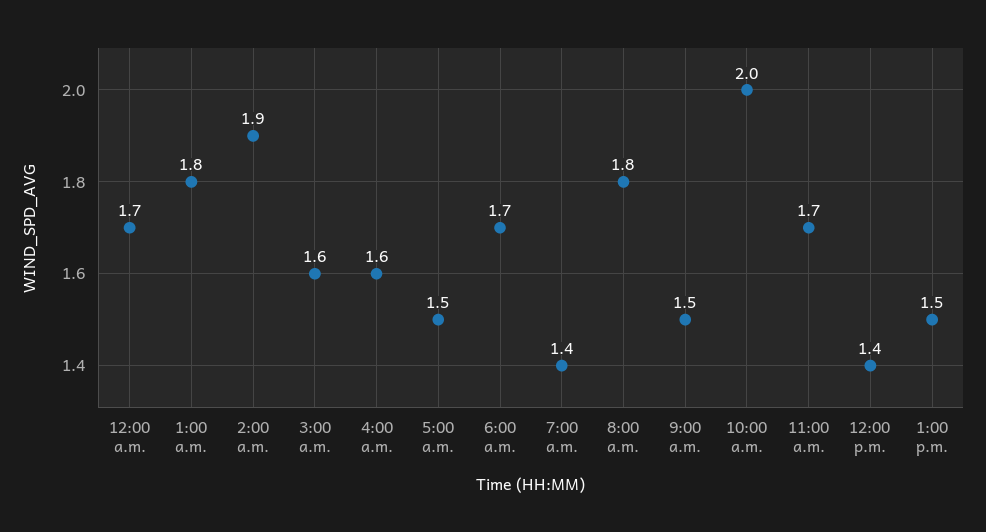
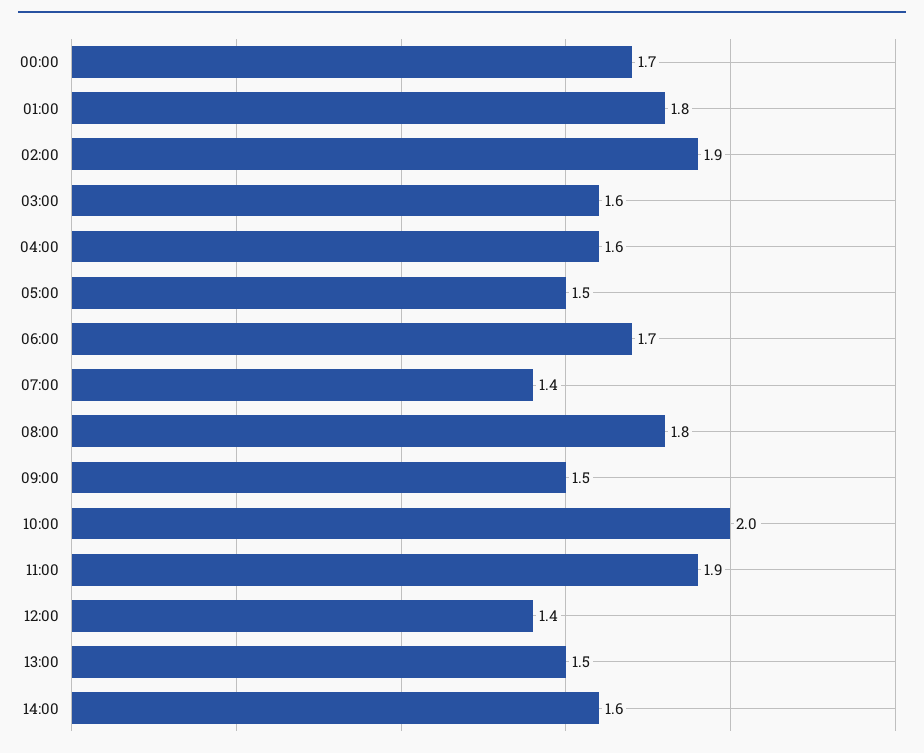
11:00 a.m.: 1.7 -> 1.9
14:00: none -> 1.6

